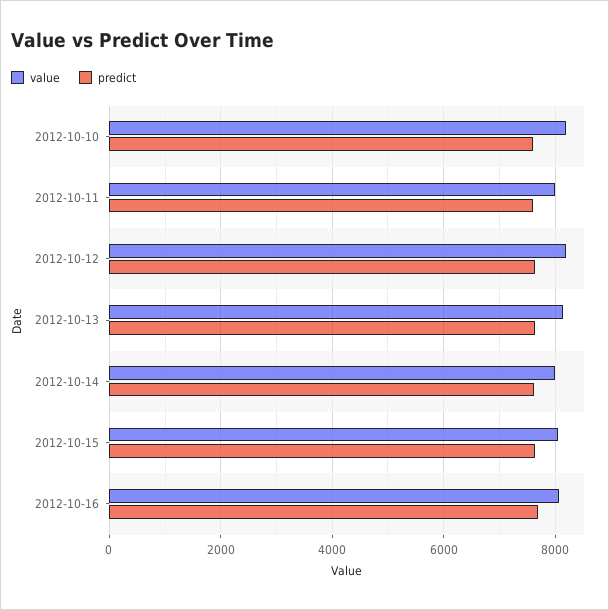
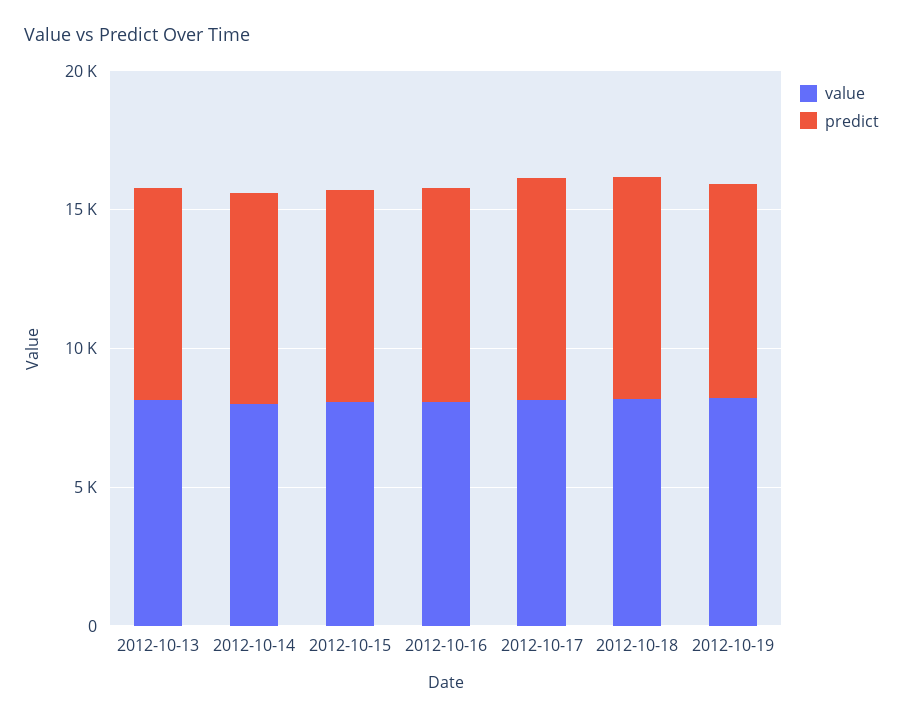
value, 2012-10-10: 8200 -> none
predict, 2012-10-10: 7600 -> none
value, 2012-10-11: 8000 -> none
predict, 2012-10-11: 7600 -> none
value, 2012-10-12: 8200 -> none
predict, 2012-10-12: 7600 -> none
value, 2012-10-17: none -> 8000
predict, 2012-10-17: none -> 8000
value, 2012-10-18: none -> 8000
predict, 2012-10-18: none -> 8000
value, 2012-10-19: none -> 8000
predict, 2012-10-19: none -> 8000

